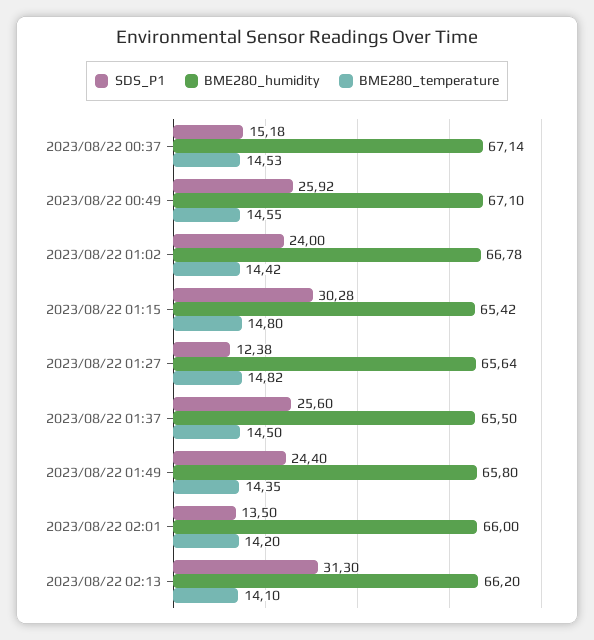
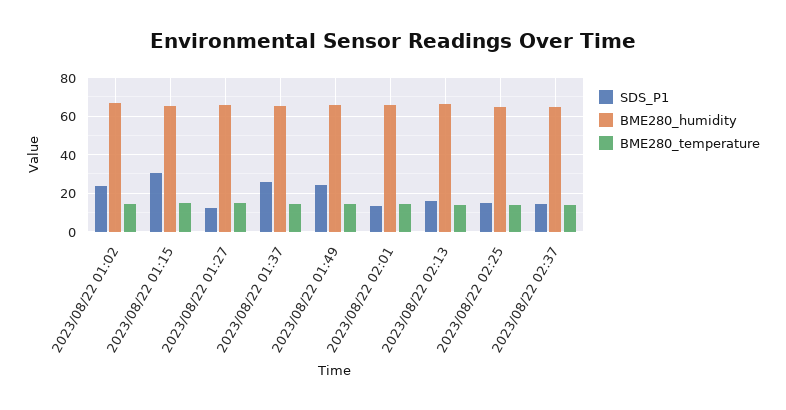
SDS_P1, 2023/08/22 00:37: 15.18 -> none
BME280_humidity, 2023/08/22 00:37: 67.14 -> none
BME280_temperature, 2023/08/22 00:37: 14.53 -> none
SDS_P1, 2023/08/22 00:49: 25.92 -> none
BME280_humidity, 2023/08/22 00:49: 67.1 -> none
BME280_temperature, 2023/08/22 00:49: 14.55 -> none
SDS_P1, 2023/08/22 02:13: 31.3 -> 15
SDS_P1, 2023/08/22 02:25: none -> 15
BME280_humidity, 2023/08/22 02:25: none -> 65
BME280_temperature, 2023/08/22 02:25: none -> 15
SDS_P1, 2023/08/22 02:37: none -> 15
BME280_humidity, 2023/08/22 02:37: none -> 65
BME280_temperature, 2023/08/22 02:37: none -> 15

